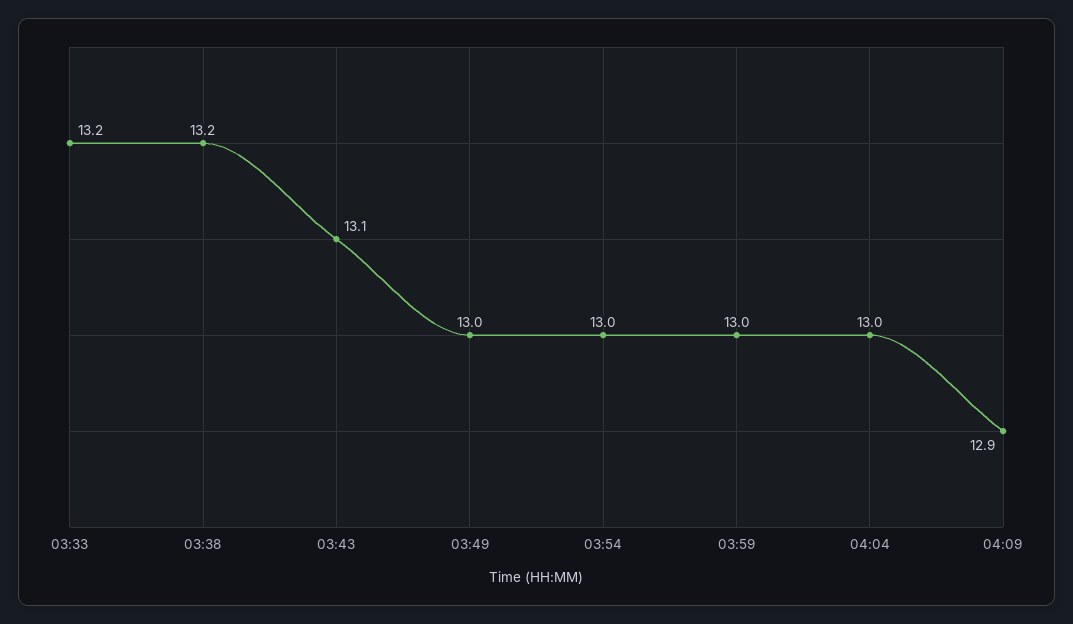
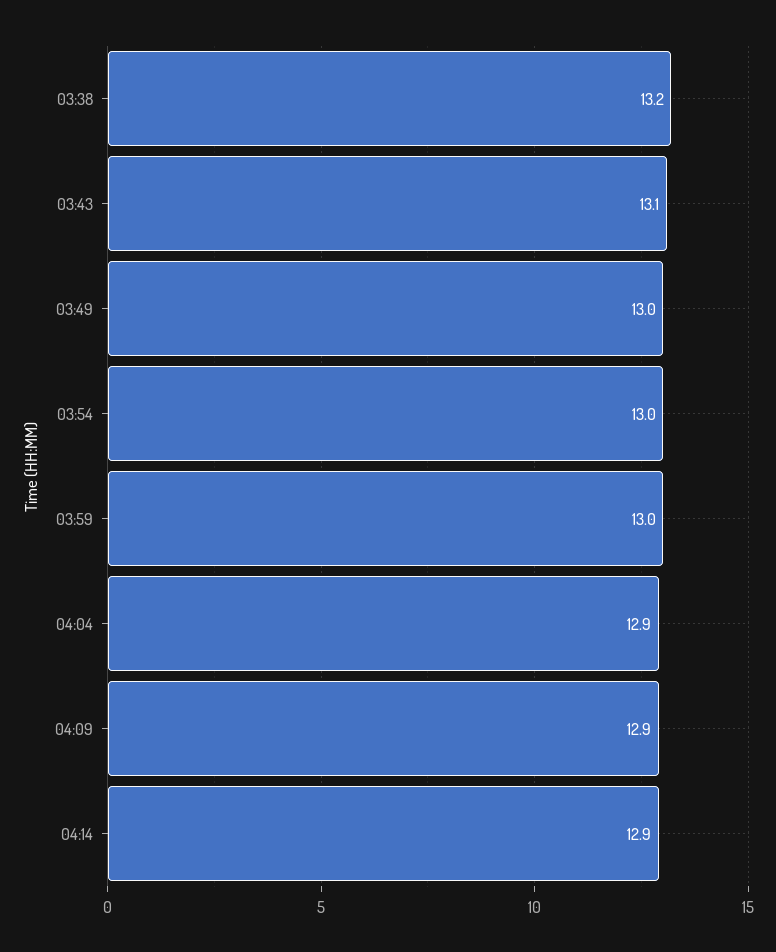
03:33: 13.2 -> none
04:04: 13 -> 12.9
04:14: none -> 12.9

